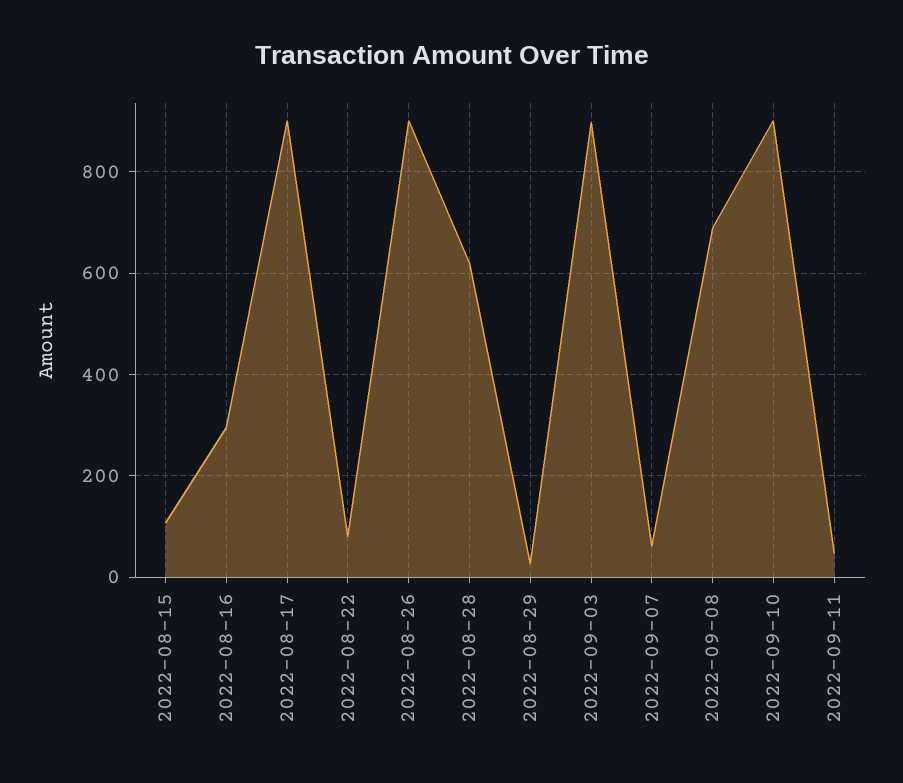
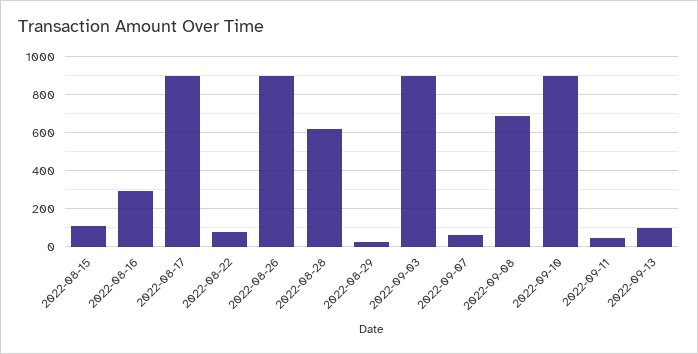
2022-09-13: none -> 100

